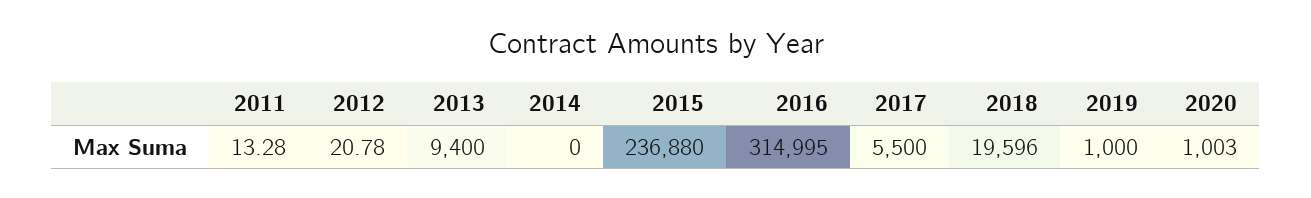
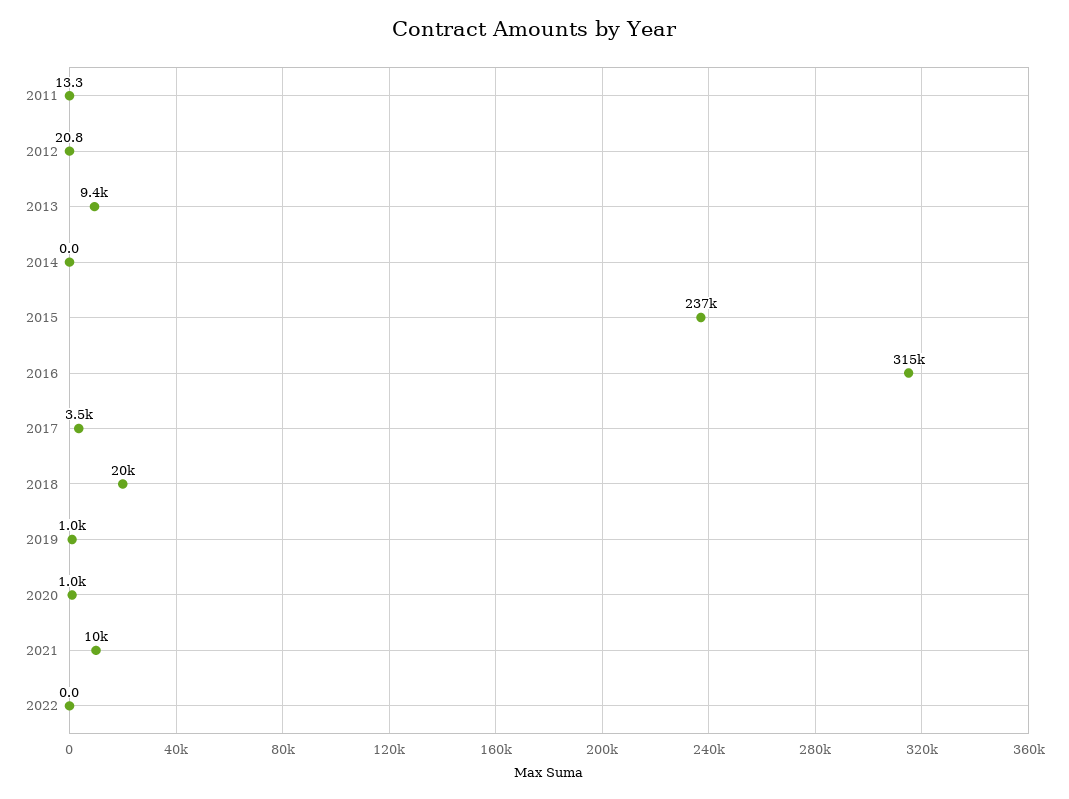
2017: 5500 -> 3500
2021: none -> 10000
2022: none -> 0

